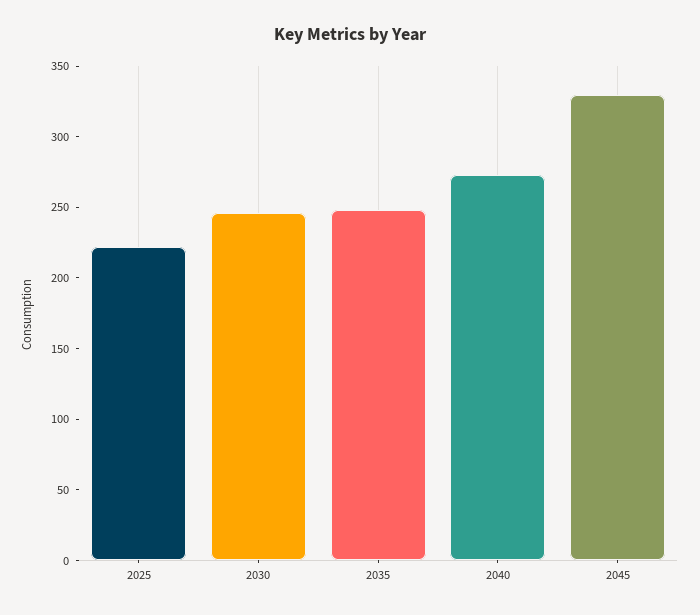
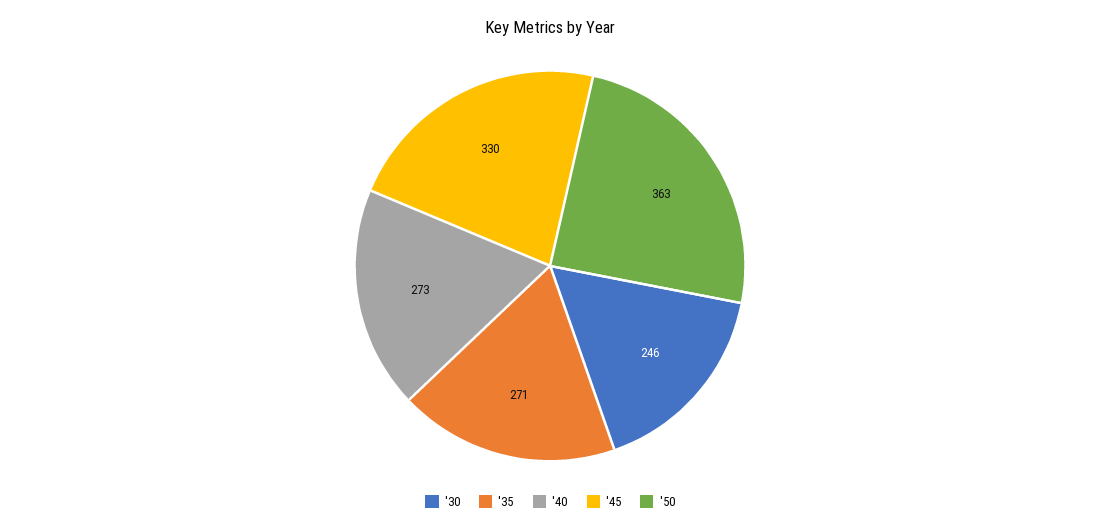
2025: 220 -> none
2035: 250 -> 271
'50: none -> 363

